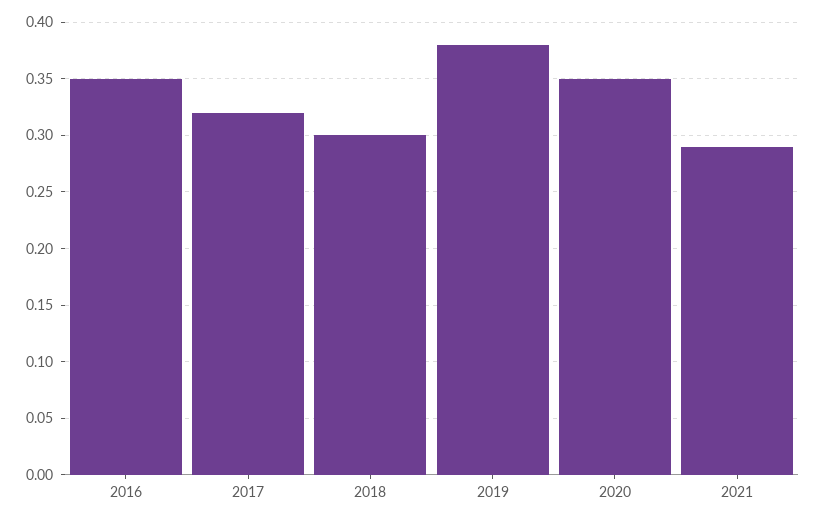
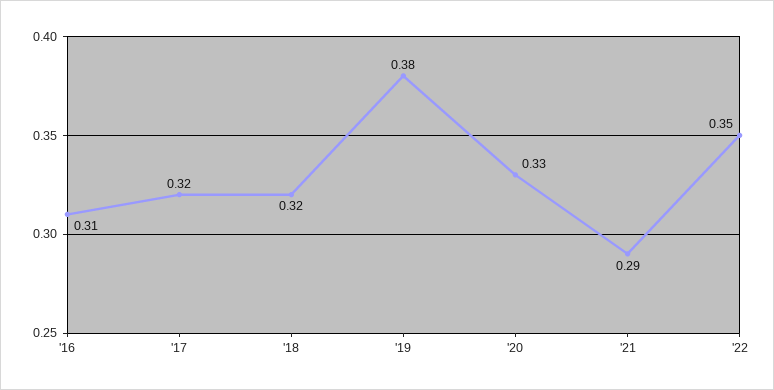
2016: 0.35 -> 0.31
2018: 0.3 -> 0.32
2020: 0.35 -> 0.33
'22: none -> 0.35

